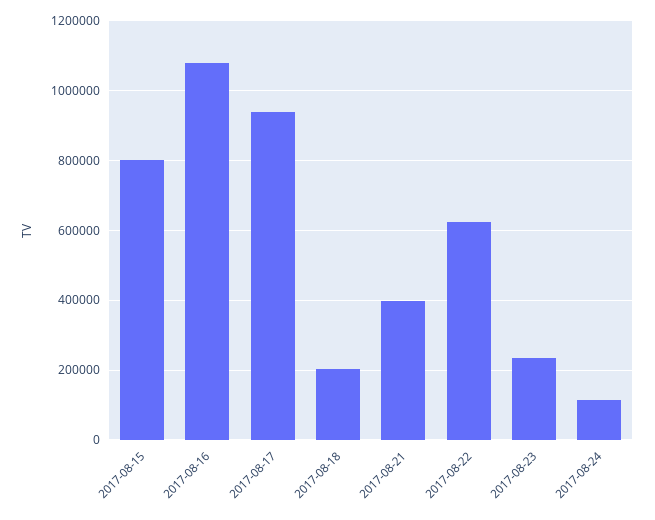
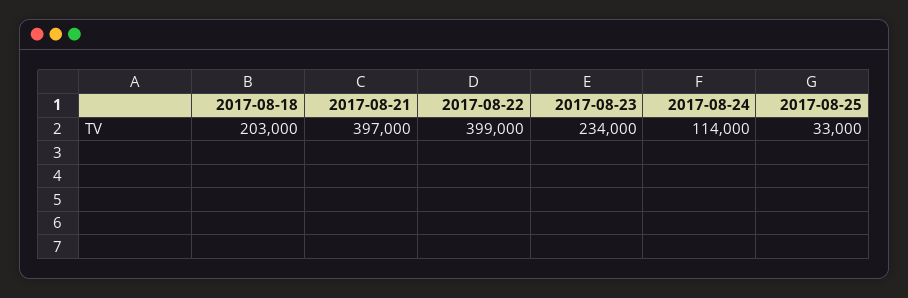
2017-08-15: 800000 -> none
2017-08-16: 1080000 -> none
2017-08-17: 940000 -> none
2017-08-22: 620000 -> 399000
2017-08-25: none -> 33000

